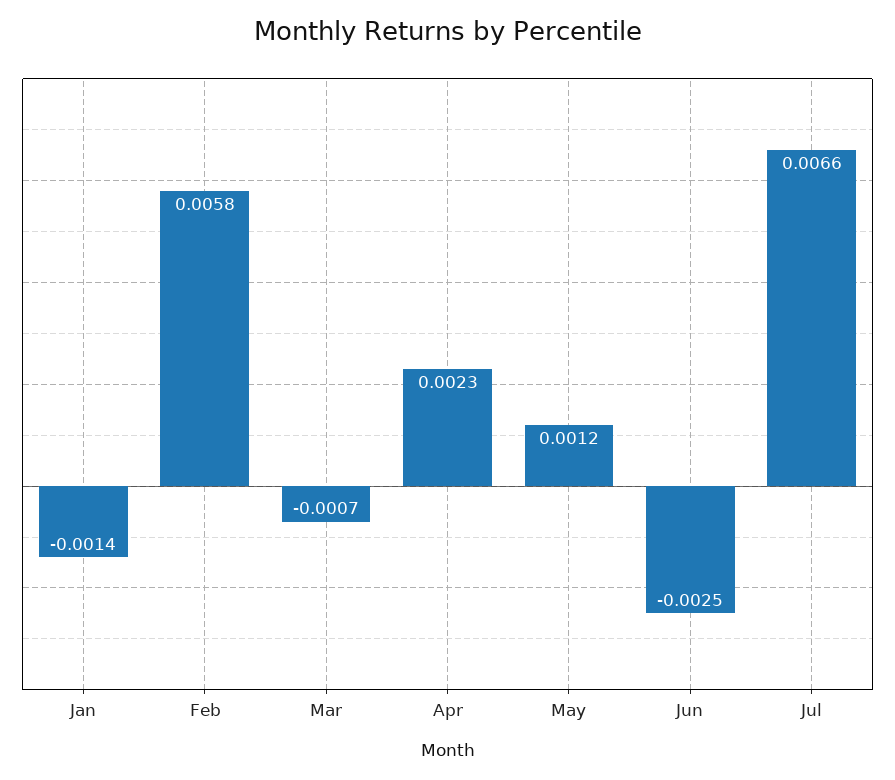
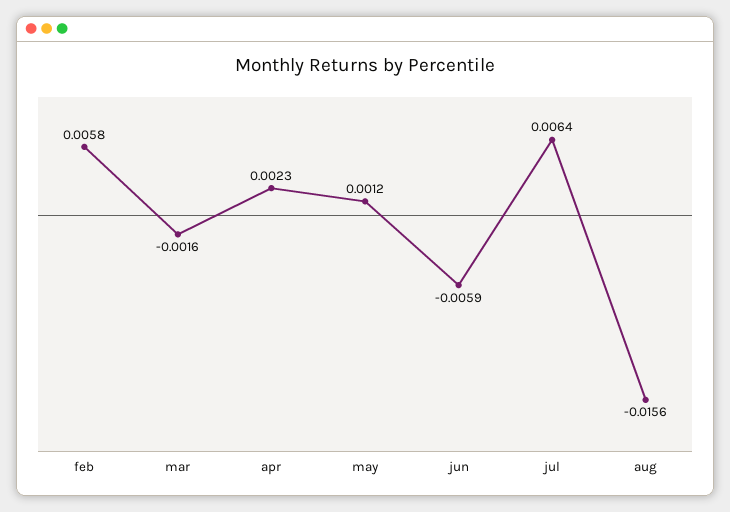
Jan: -0.0014 -> none
Mar: -0.0007 -> -0.0016
Jun: -0.0025 -> -0.0059
Jul: 0.0066 -> 0.0064
aug: none -> -0.0156

